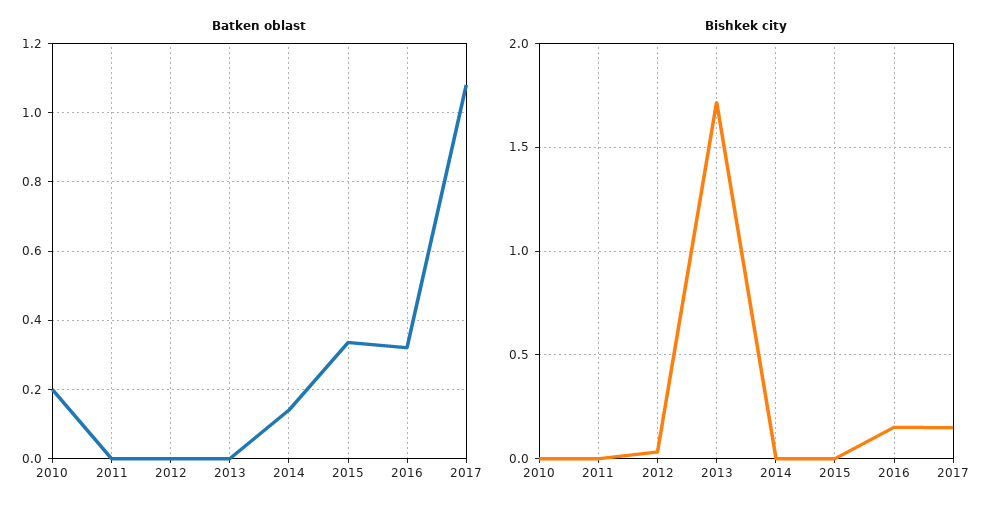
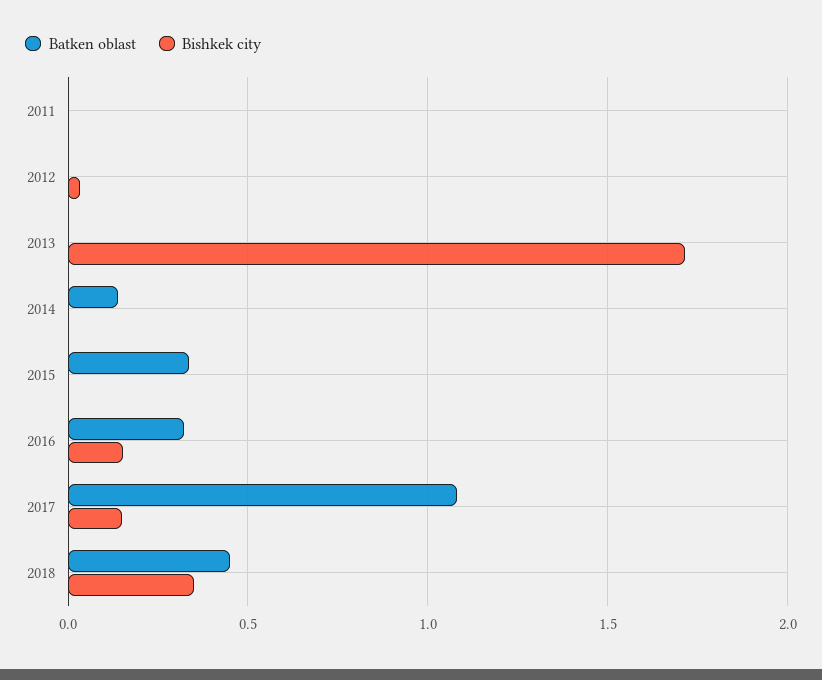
Batken oblast, 2010: 0.2 -> none
Bishkek city, 2010: 0 -> none
Batken oblast, 2018: none -> 0.45
Bishkek city, 2018: none -> 0.35

